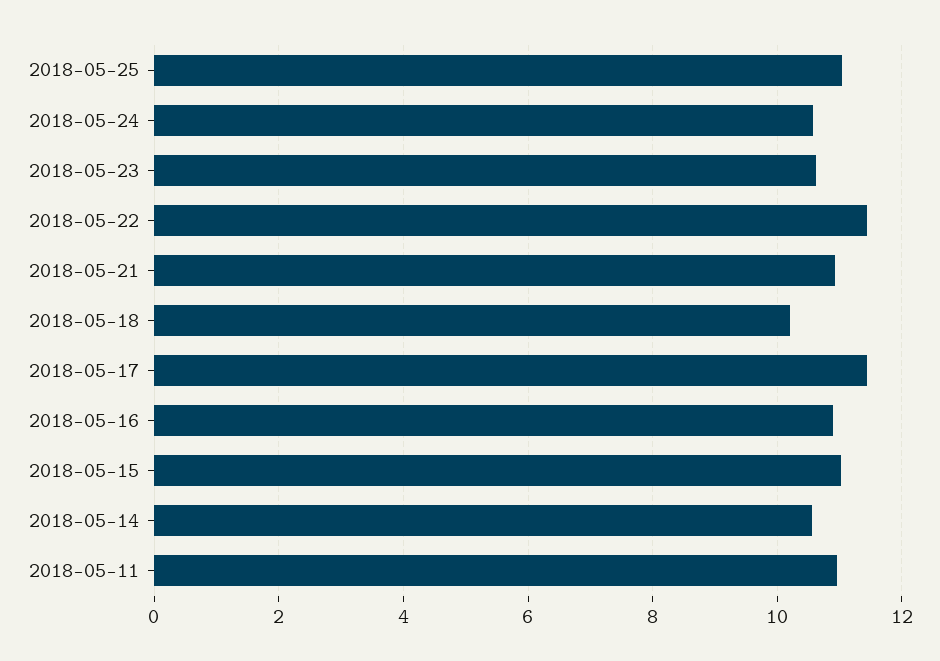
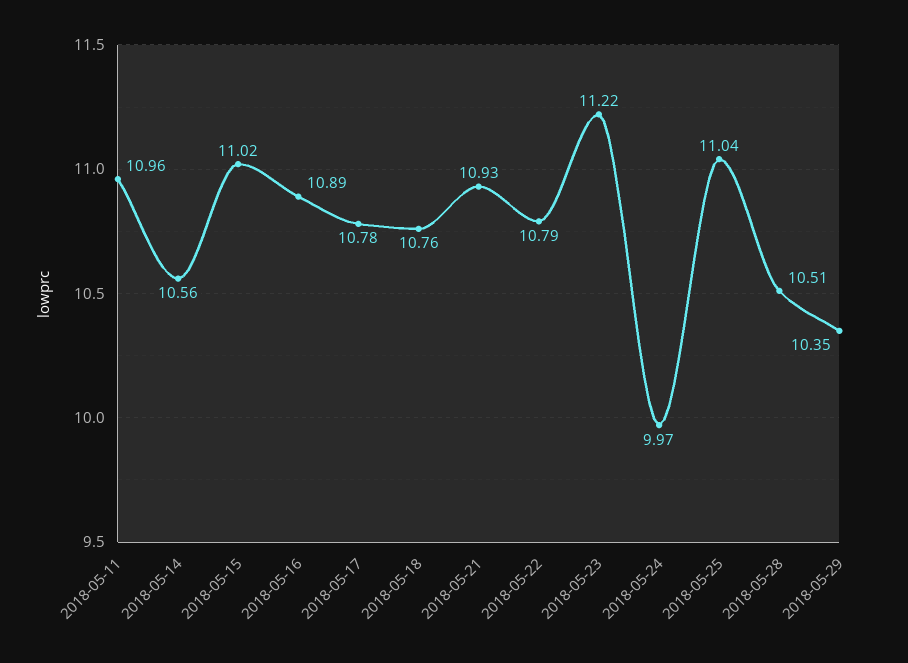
2018-05-24: 10.6 -> 9.97
2018-05-23: 10.6 -> 11.22
2018-05-22: 11.4 -> 10.79
2018-05-18: 10.2 -> 10.76
2018-05-17: 11.4 -> 10.78
2018-05-28: none -> 10.51
2018-05-29: none -> 10.35

